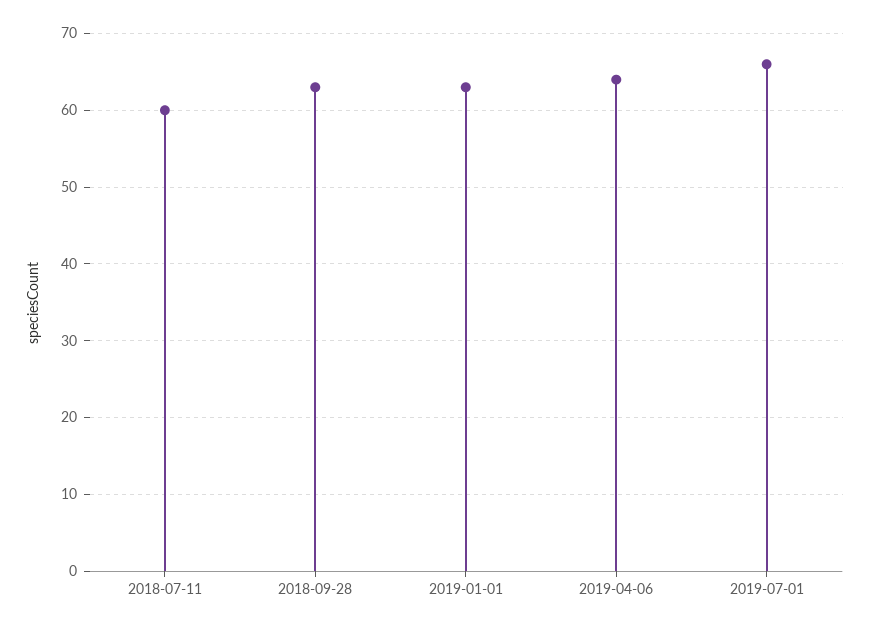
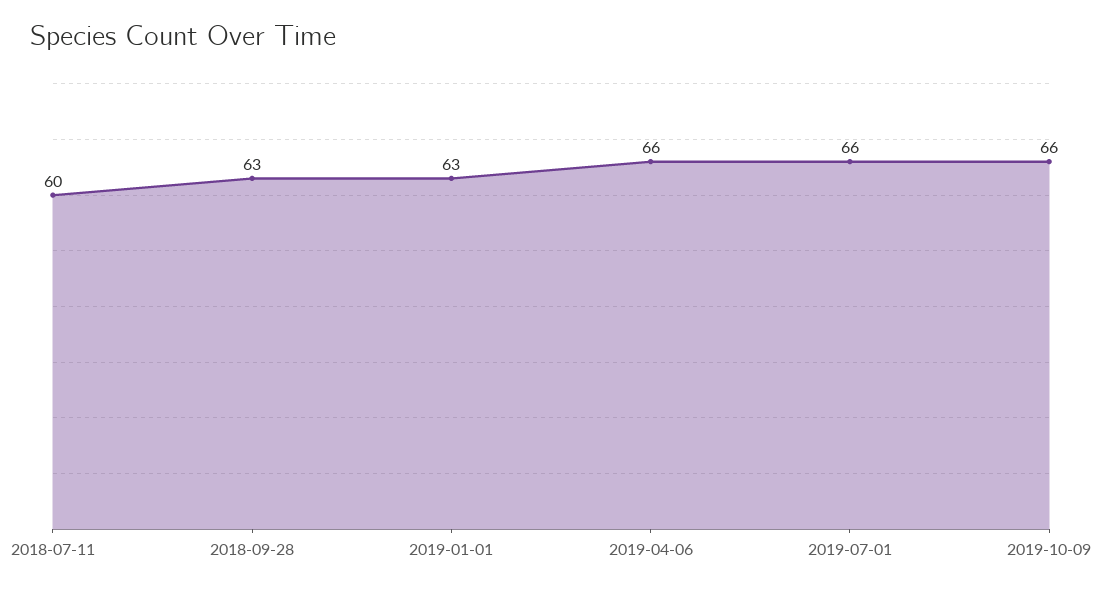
2019-04-06: 64 -> 66
2019-10-09: none -> 66

